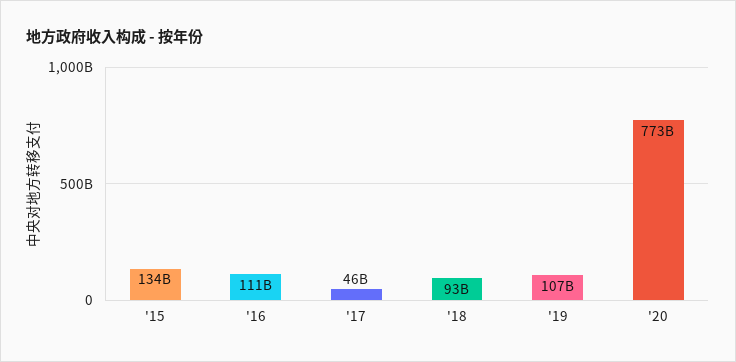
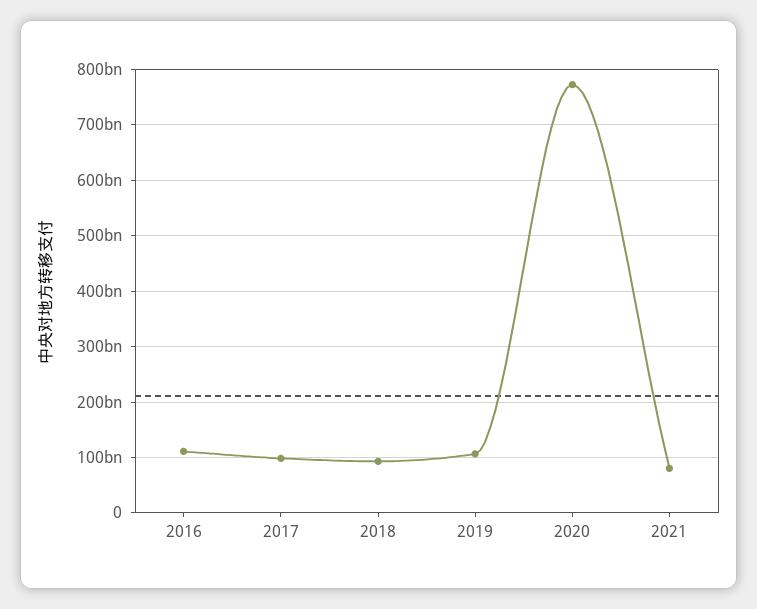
'15: 134000000000 -> none
'17: 46000000000 -> 100000000000
2021: none -> 80000000000

